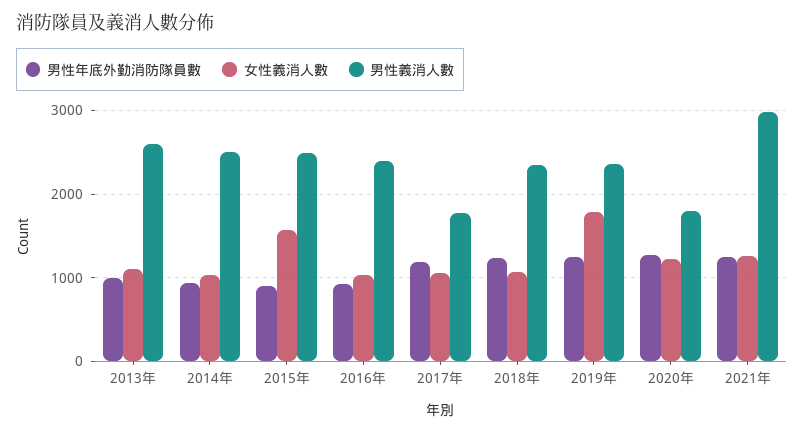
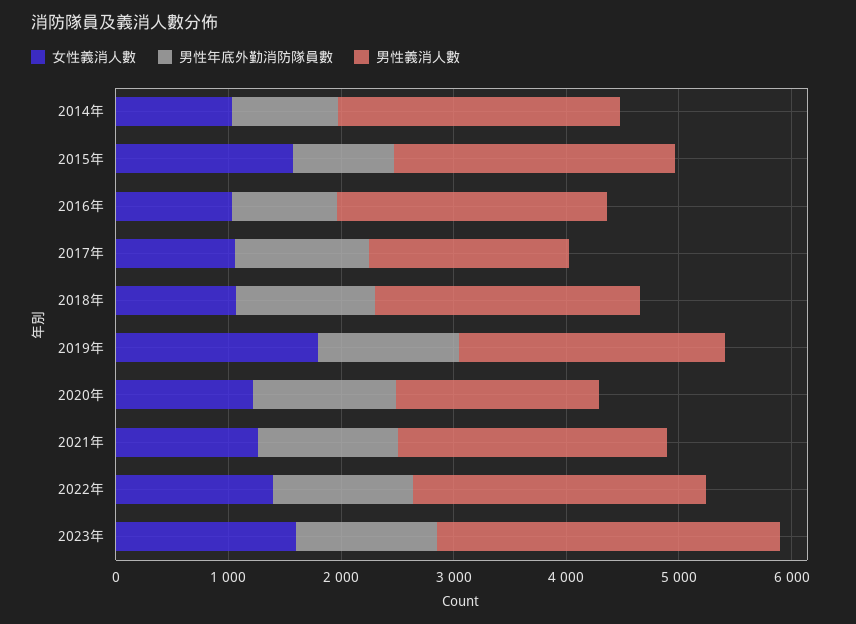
男性年底外勤消防隊員數, 2013年: 1000 -> none
女性義消人數, 2013年: 1100 -> none
男性義消人數, 2013年: 2600 -> none
男性義消人數, 2021年: 3000 -> 2400
女性義消人數, 2022年: none -> 1400
男性年底外勤消防隊員數, 2022年: none -> 1200
男性義消人數, 2022年: none -> 2600
女性義消人數, 2023年: none -> 1600
男性年底外勤消防隊員數, 2023年: none -> 1200
男性義消人數, 2023年: none -> 3000

